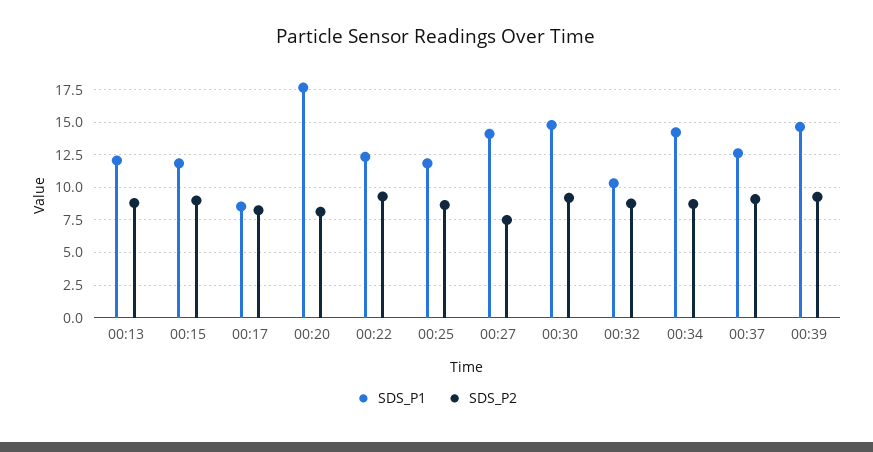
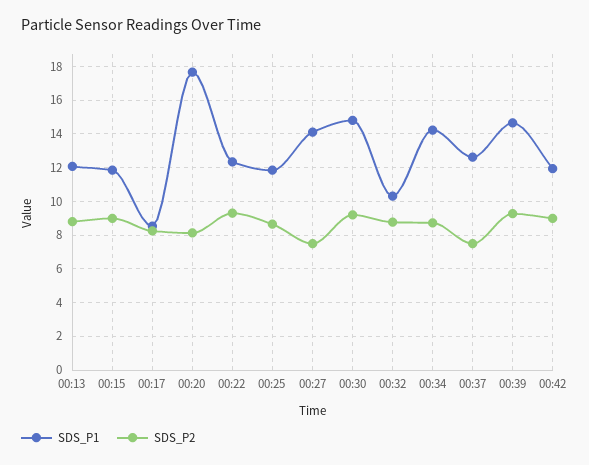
SDS_P2, 00:37: 9 -> 7.5
SDS_P1, 00:42: none -> 12
SDS_P2, 00:42: none -> 9

